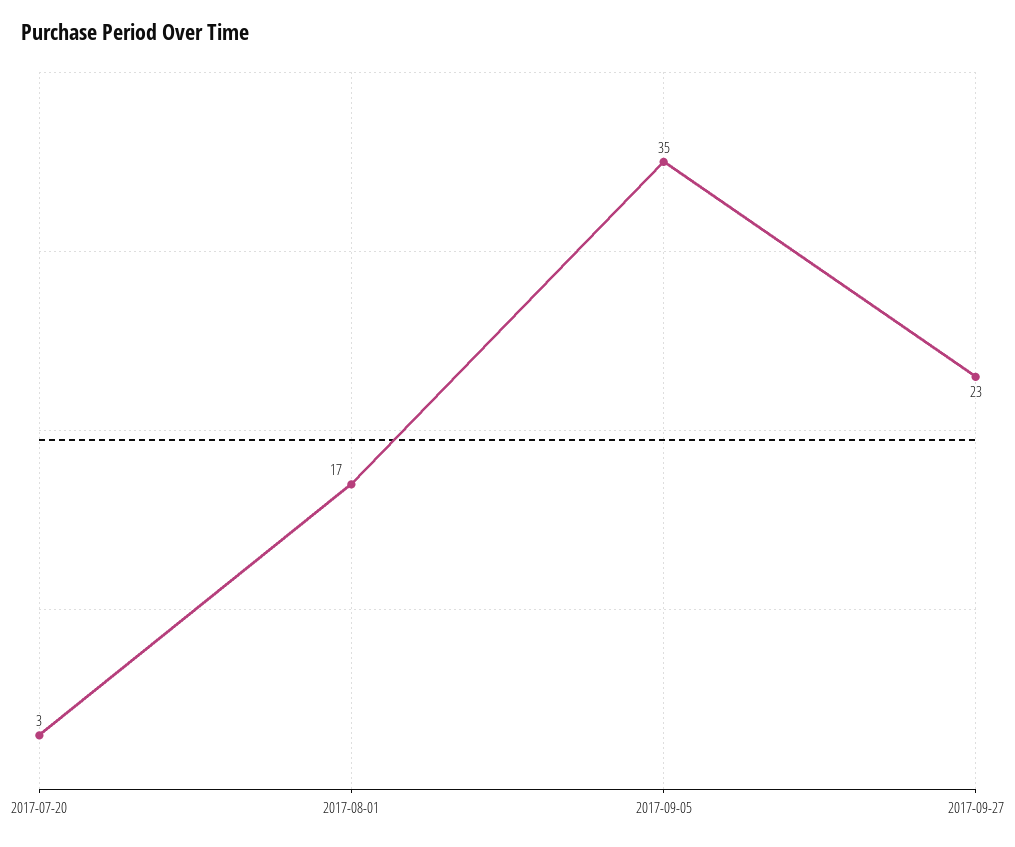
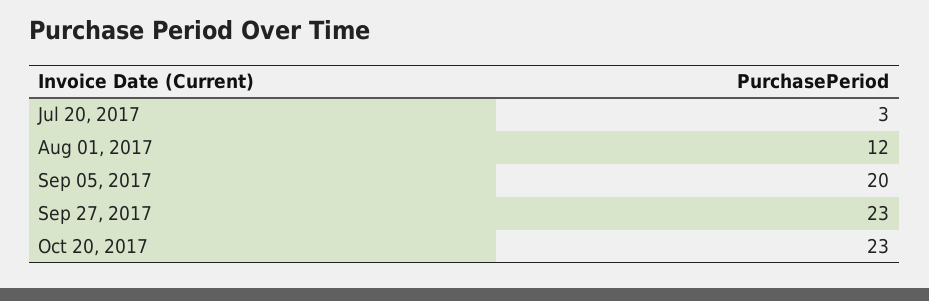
2017-08-01: 17 -> 12
2017-09-05: 35 -> 20
Oct 20, 2017: none -> 23

